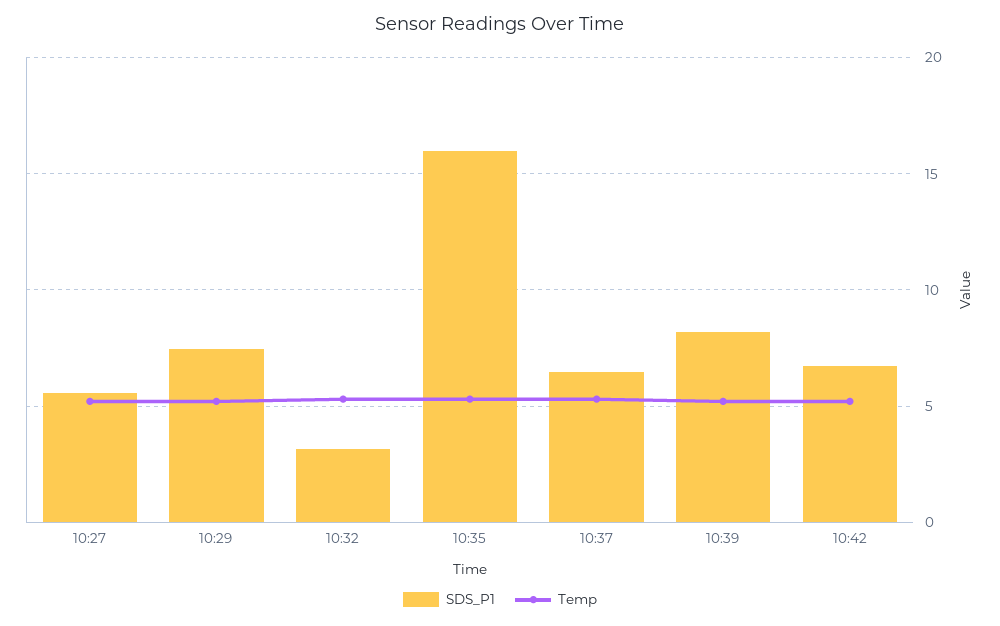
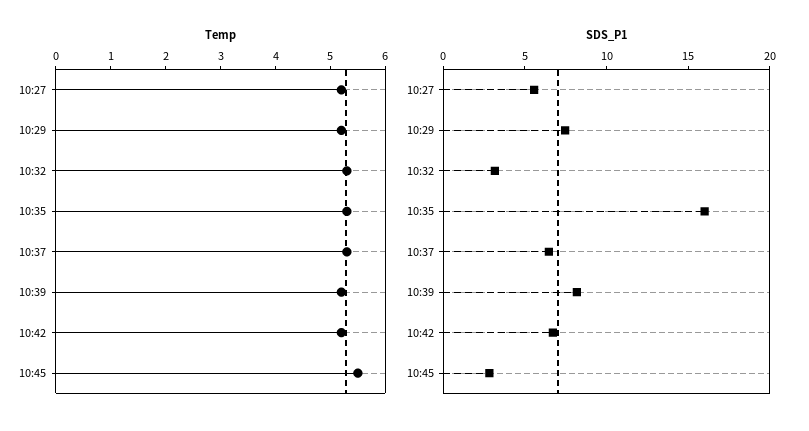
Temp, 10:45: none -> 5.5
SDS_P1, 10:45: none -> 3

